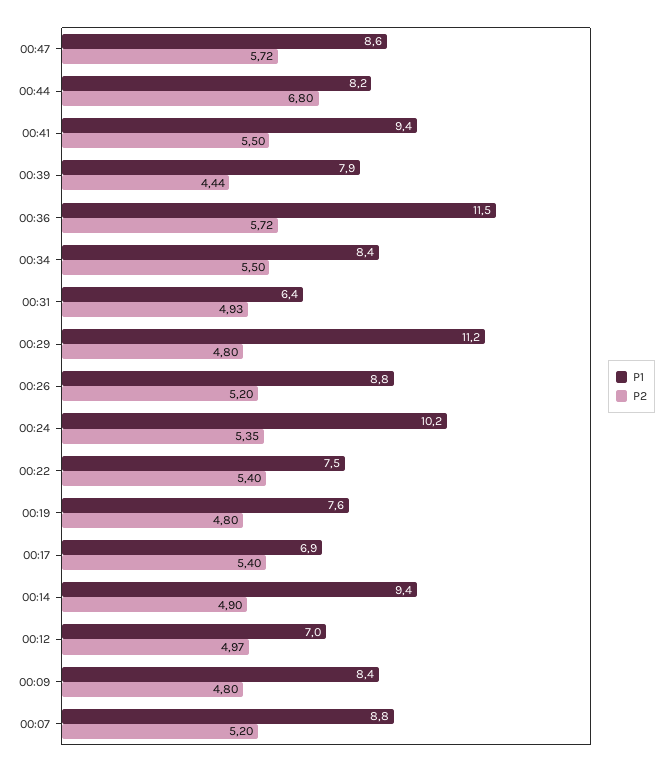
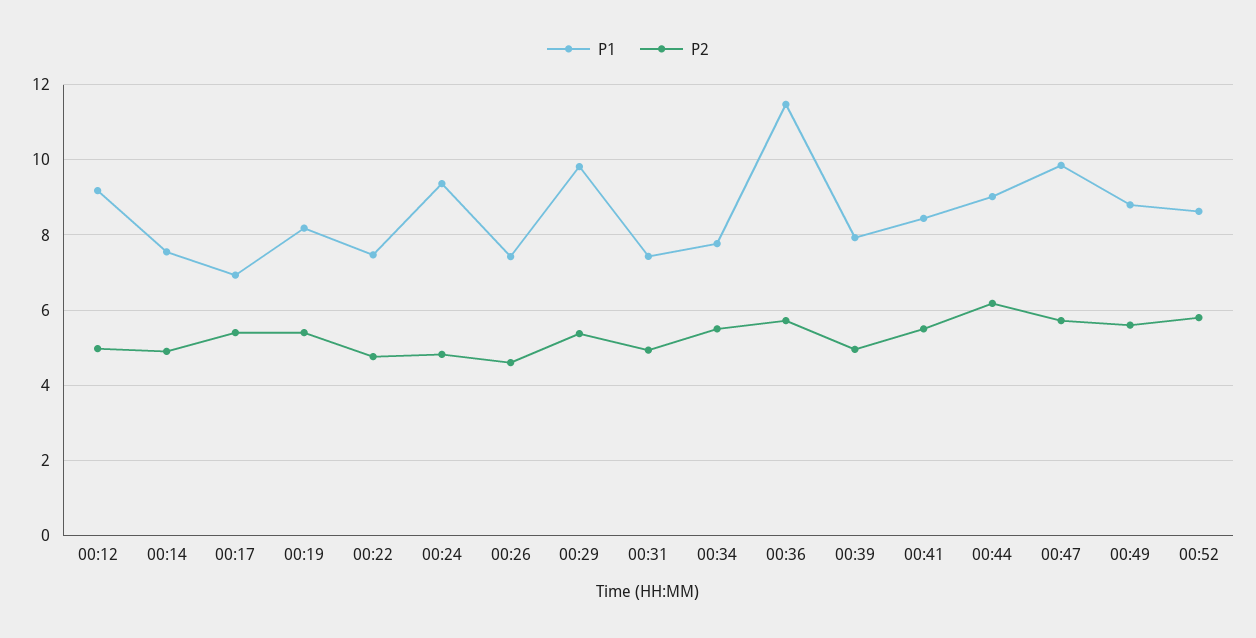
P1, 00:47: 8.6 -> 9.8
P1, 00:44: 8.2 -> 9
P2, 00:44: 6.8 -> 6.2
P1, 00:41: 9.4 -> 8.4
P2, 00:39: 4.44 -> 5
P1, 00:34: 8.4 -> 7.8
P1, 00:31: 6.4 -> 7.4
P1, 00:29: 11.2 -> 9.8
P2, 00:29: 4.8 -> 5.4
P1, 00:26: 8.8 -> 7.4
P2, 00:26: 5.2 -> 4.6
P1, 00:24: 10.2 -> 9.4
P2, 00:24: 5.35 -> 4.8
P2, 00:22: 5.4 -> 4.8
P1, 00:19: 7.6 -> 8.2
P2, 00:19: 4.8 -> 5.4
P1, 00:14: 9.4 -> 7.6
P1, 00:12: 7 -> 9.2
P1, 00:09: 8.4 -> none
P2, 00:09: 4.8 -> none
P1, 00:07: 8.8 -> none
P2, 00:07: 5.2 -> none
P1, 00:49: none -> 8.8
P2, 00:49: none -> 5.6
P1, 00:52: none -> 8.6
P2, 00:52: none -> 5.8

